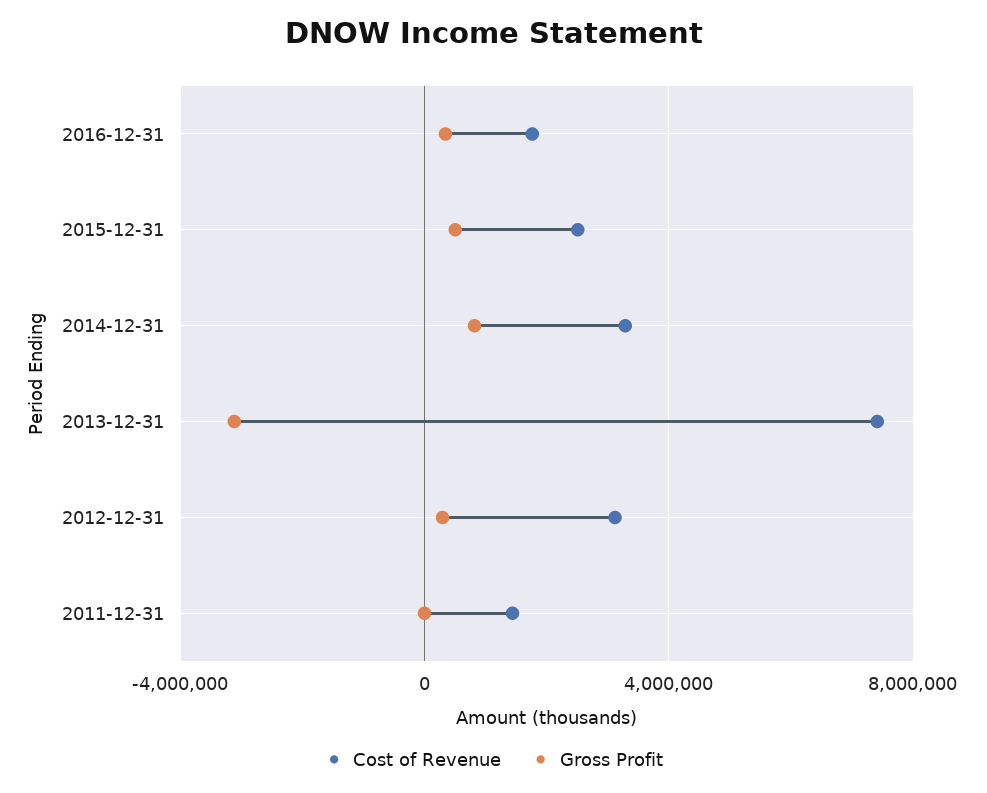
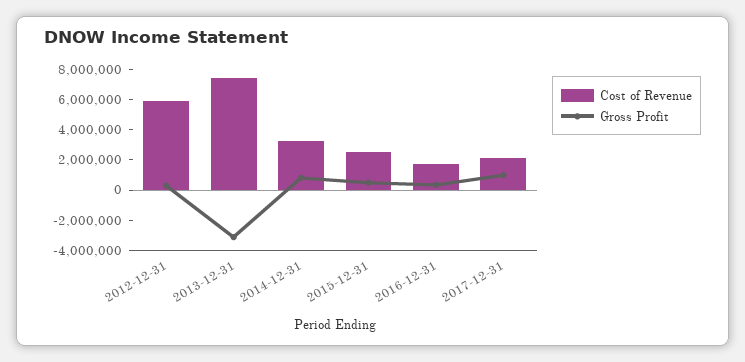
Cost of Revenue, 2012-12-31: 3000000 -> 6000000
Cost of Revenue, 2011-12-31: 1500000 -> none
Gross Profit, 2011-12-31: 0 -> none
Cost of Revenue, 2017-12-31: none -> 2000000
Gross Profit, 2017-12-31: none -> 1000000

